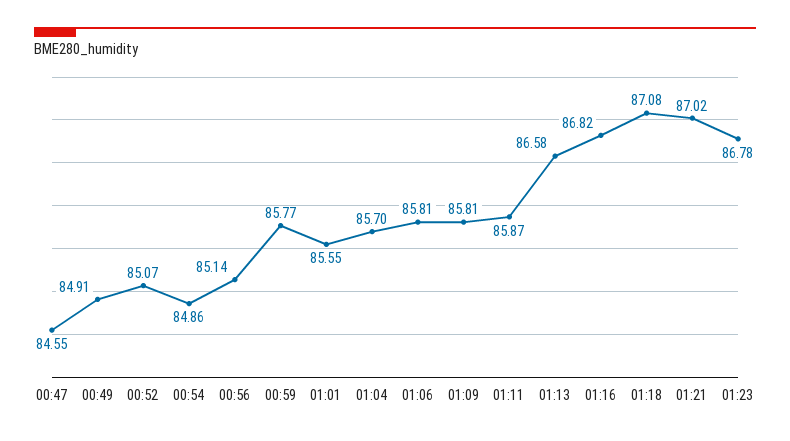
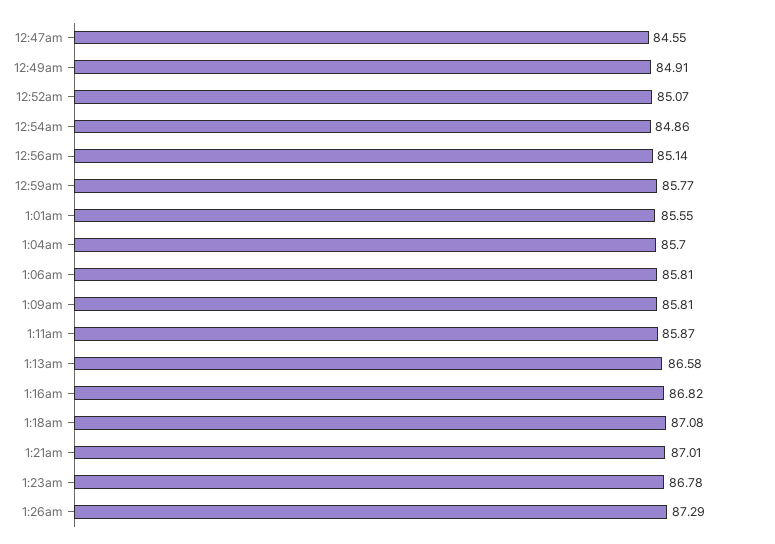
01:21: 87.02 -> 87.01
1:26am: none -> 87.29

